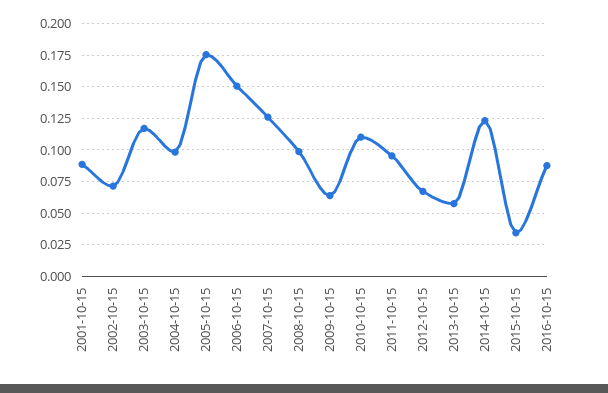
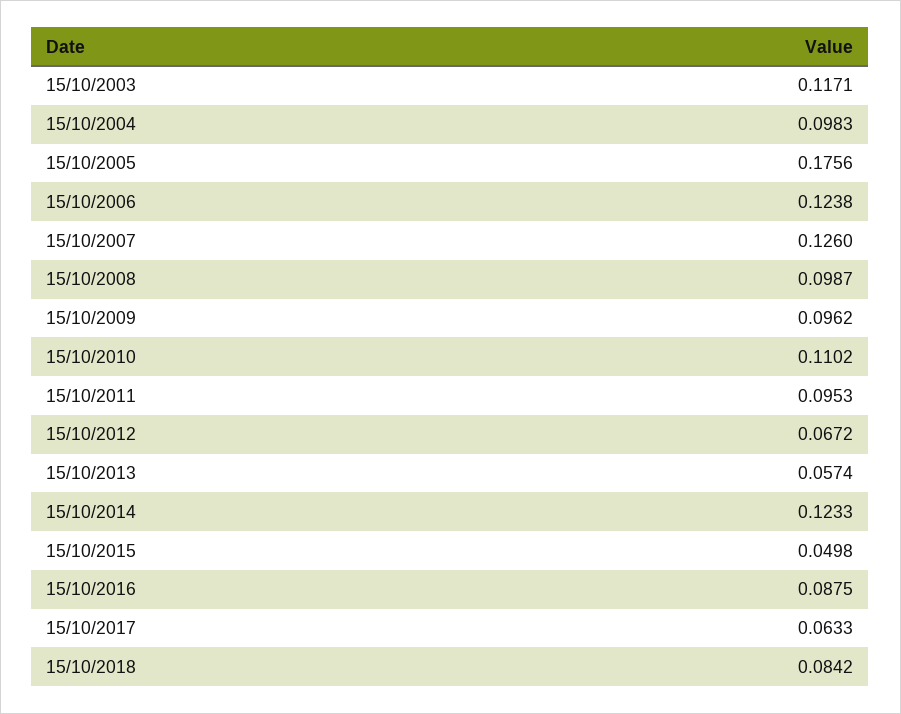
2001-10-15: 0.09 -> none
2002-10-15: 0.07 -> none
2006-10-15: 0.15 -> 0.1238
2009-10-15: 0.065 -> 0.0962
2015-10-15: 0.035 -> 0.0498
15/10/2017: none -> 0.0633
15/10/2018: none -> 0.0842

